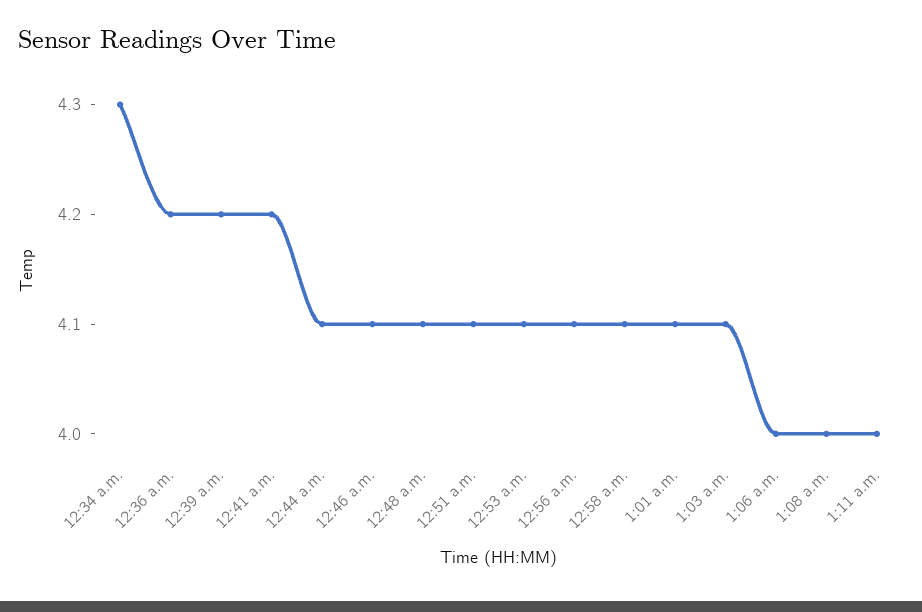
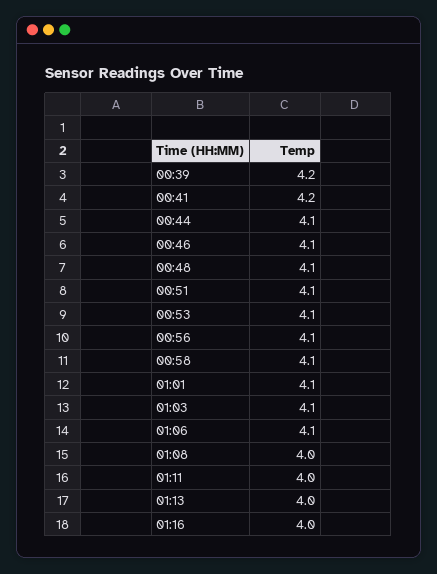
12:34 a.m.: 4.3 -> none
12:36 a.m.: 4.2 -> none
1:06 a.m.: 4 -> 4.1
01:13: none -> 4
01:16: none -> 4

